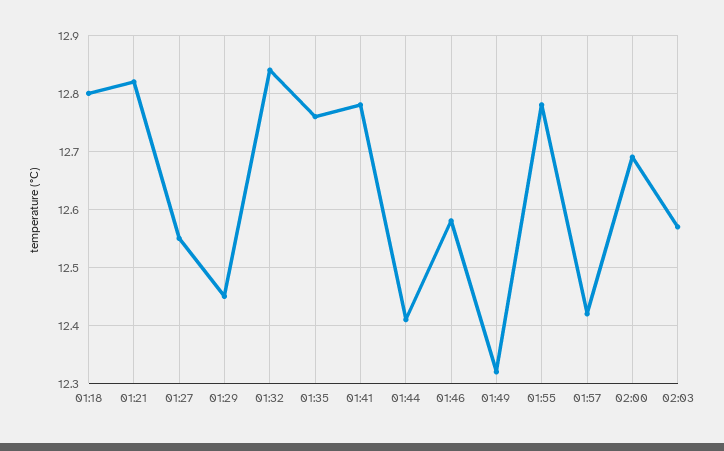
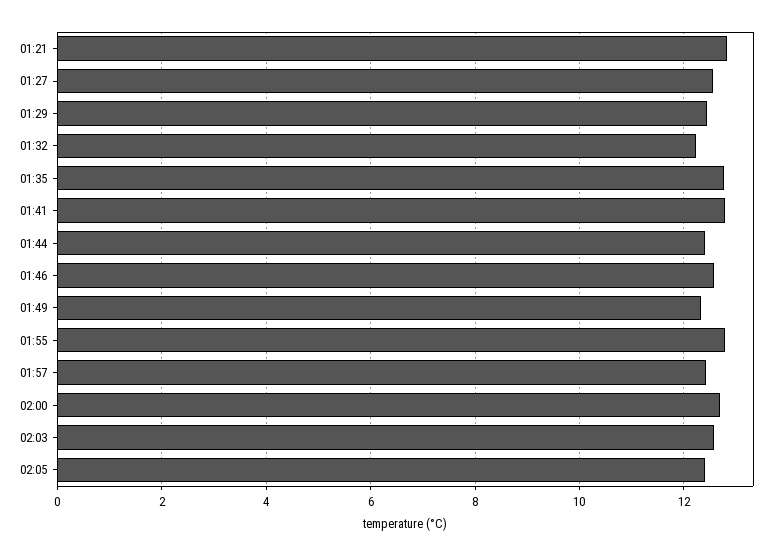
01:18: 12.8 -> none
01:32: 12.85 -> 12.2
02:05: none -> 12.4

